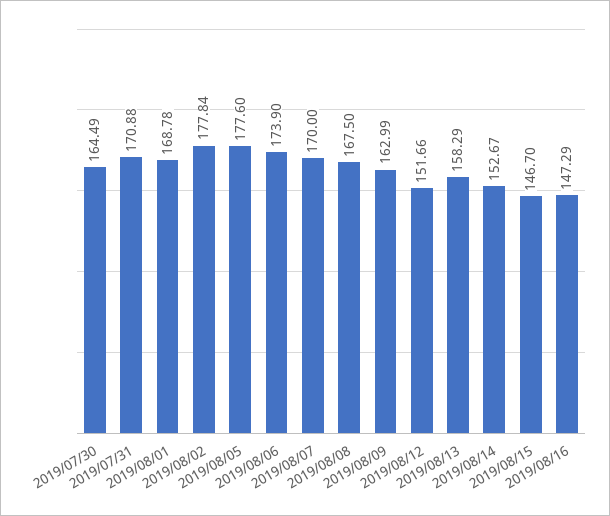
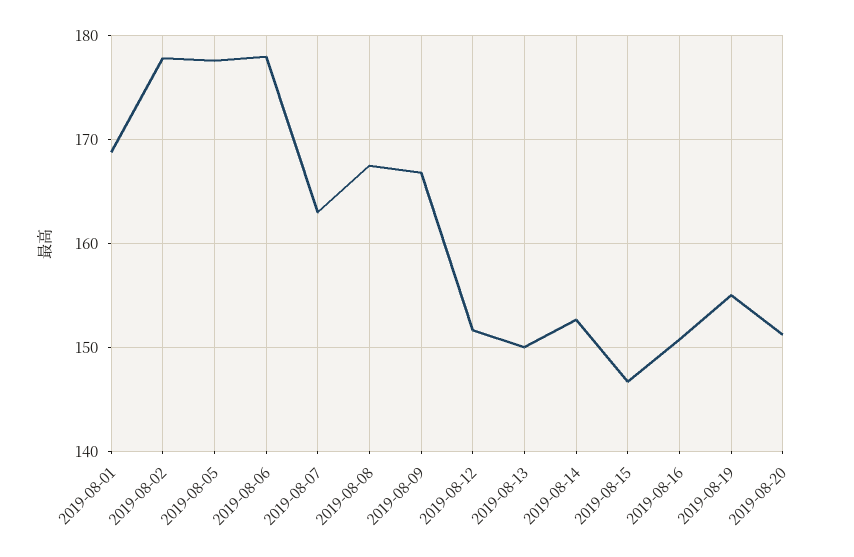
2019/07/30: 164.49 -> none
2019/07/31: 170.88 -> none
2019/08/06: 173.9 -> 178
2019/08/07: 170 -> 163
2019/08/09: 162.99 -> 167
2019/08/13: 158.29 -> 150
2019/08/16: 147.29 -> 151
2019-08-19: none -> 155
2019-08-20: none -> 151

